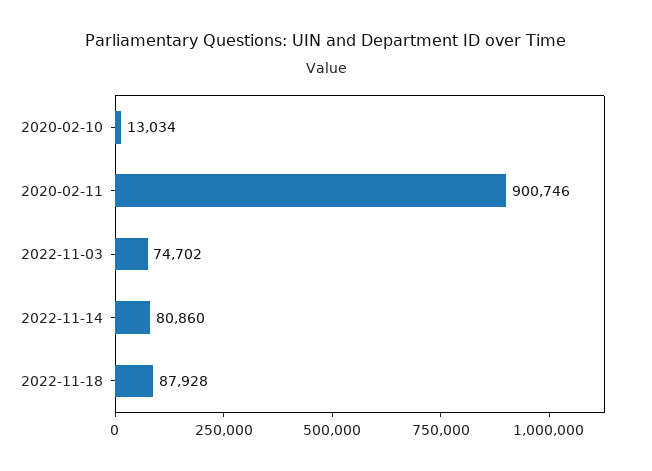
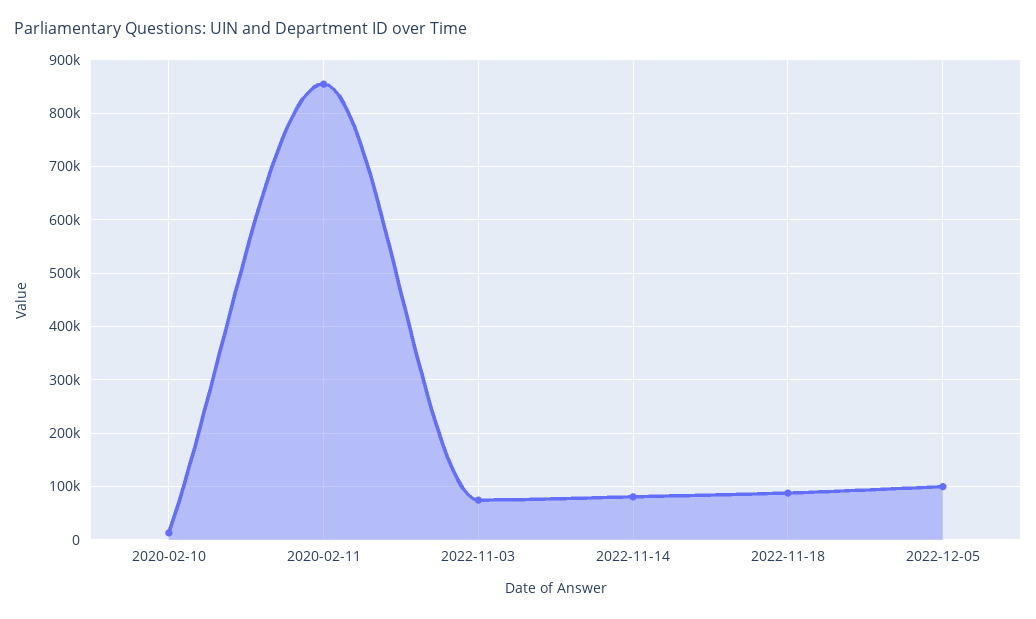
2020-02-11: 900746 -> 860000
2022-12-05: none -> 100000

